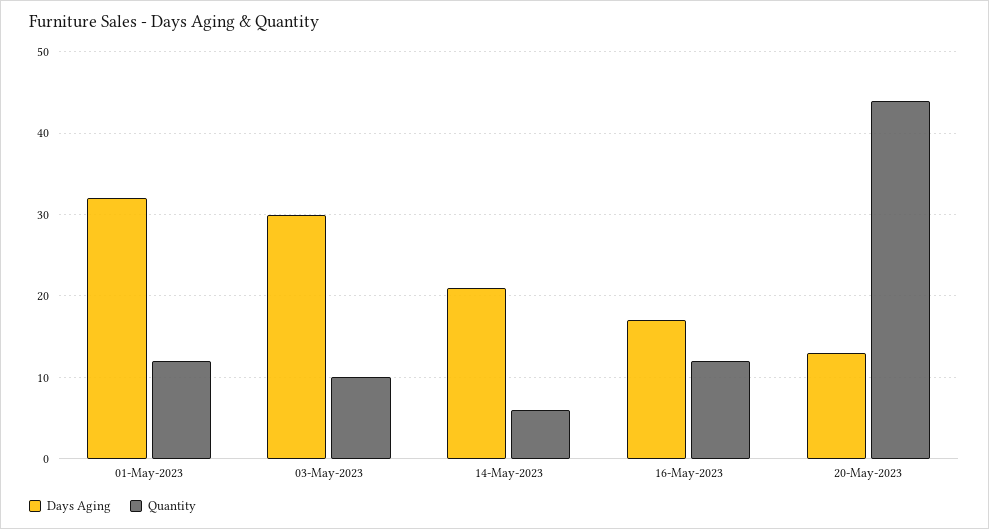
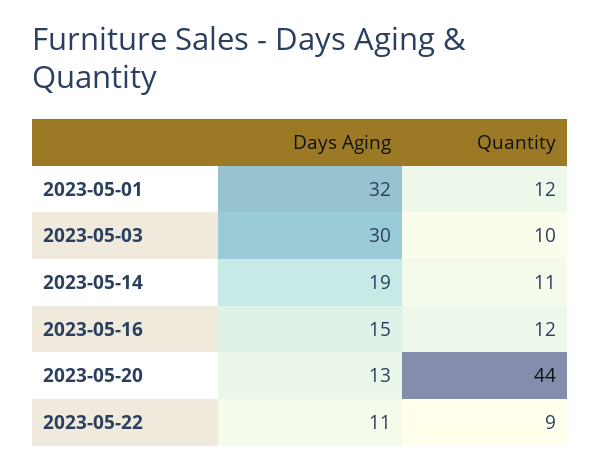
Days Aging, 14-May-2023: 21 -> 19
Quantity, 14-May-2023: 6 -> 11
Days Aging, 16-May-2023: 17 -> 15
Days Aging, 2023-05-22: none -> 11
Quantity, 2023-05-22: none -> 9

